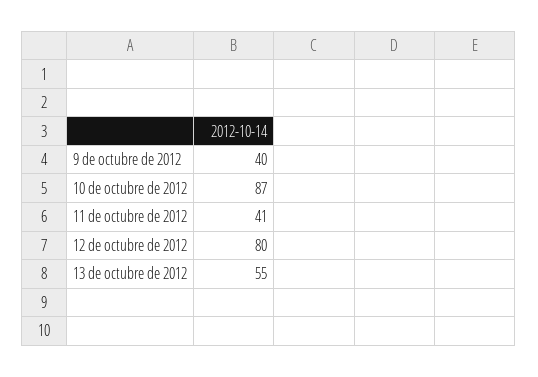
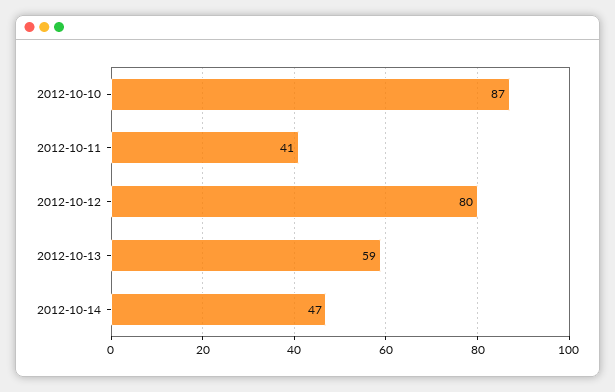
9 de octubre de 2012: 40 -> none
13 de octubre de 2012: 55 -> 59
2012-10-14: none -> 47

